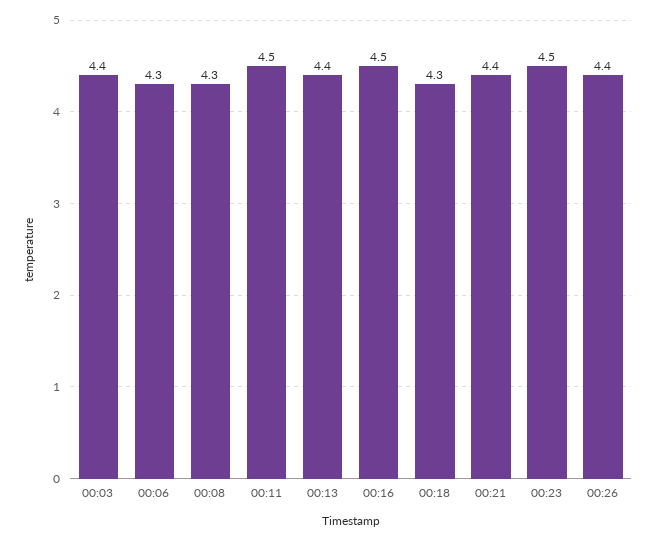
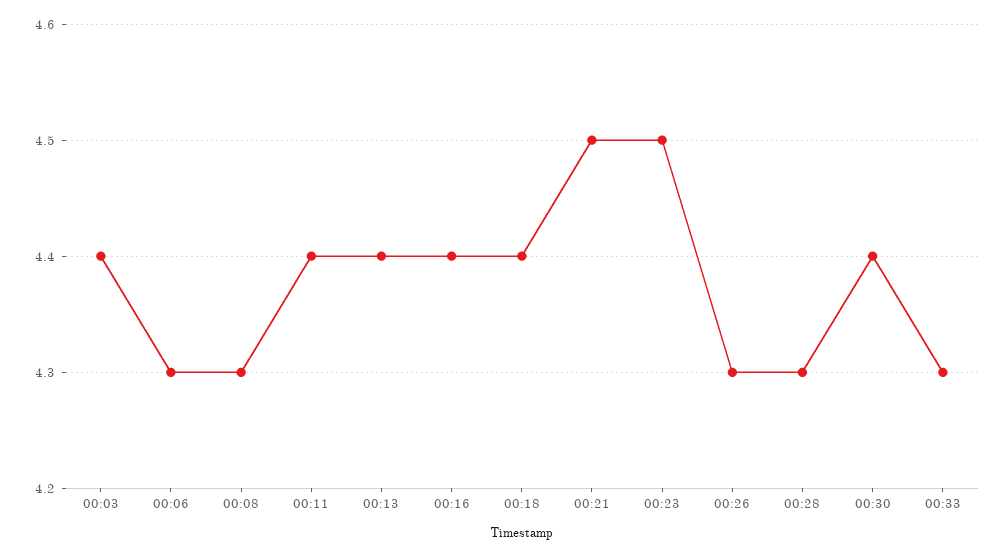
00:11: 4.5 -> 4.4
00:16: 4.5 -> 4.4
00:18: 4.3 -> 4.4
00:21: 4.4 -> 4.5
00:26: 4.4 -> 4.3
00:28: none -> 4.3
00:30: none -> 4.4
00:33: none -> 4.3

